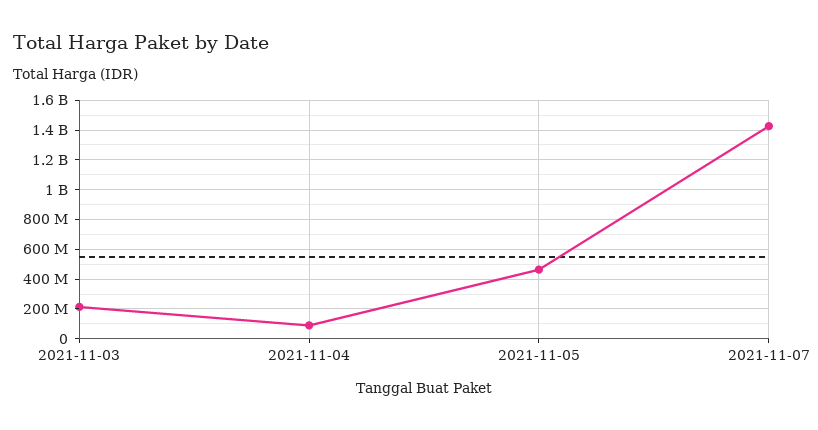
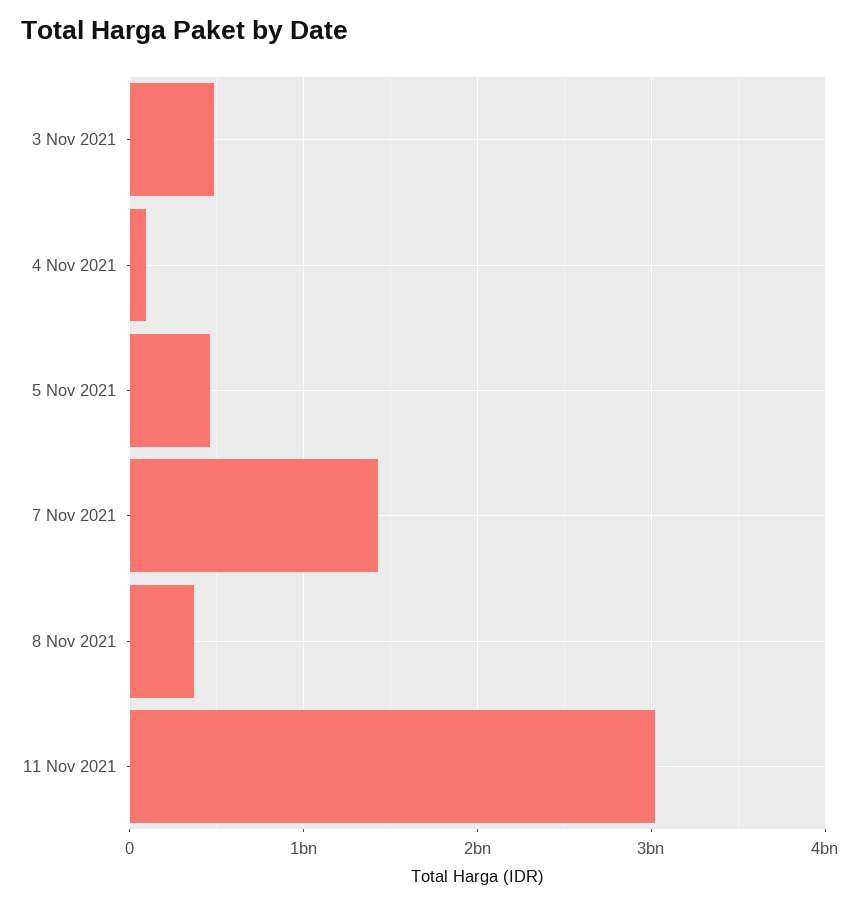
2021-11-03: 200000000 -> 500000000
8 Nov 2021: none -> 400000000
11 Nov 2021: none -> 3000000000

